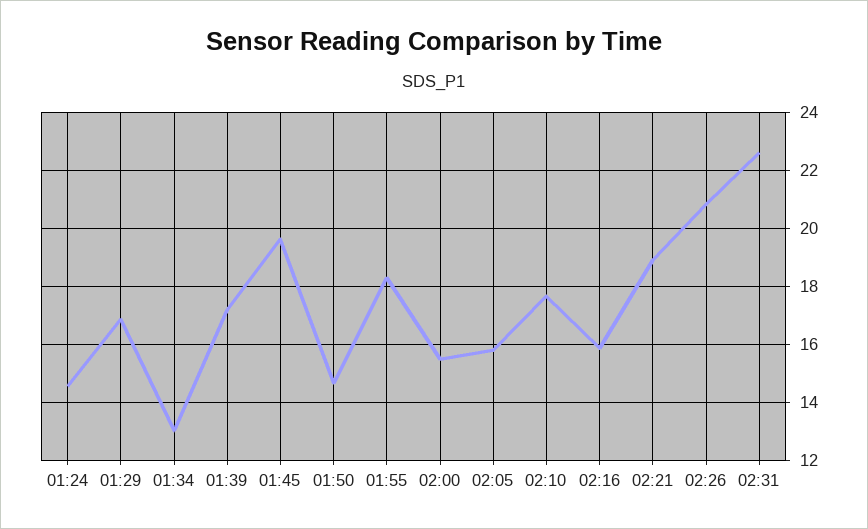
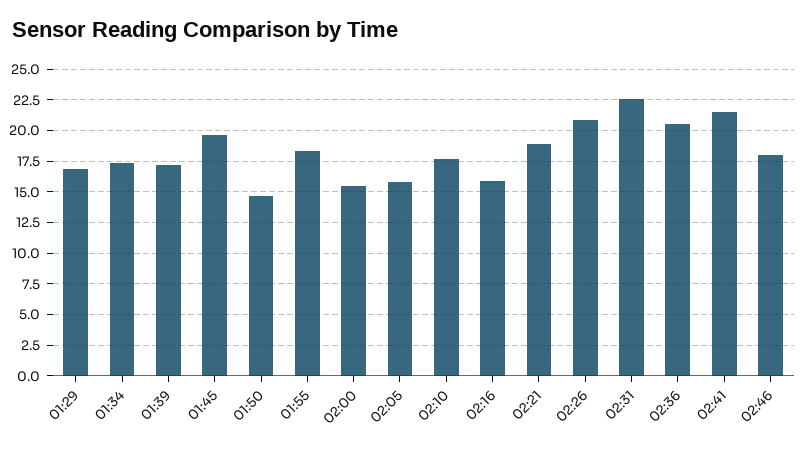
01:24: 14.5 -> none
01:34: 13 -> 17.5
02:36: none -> 20.5
02:41: none -> 21.5
02:46: none -> 18

